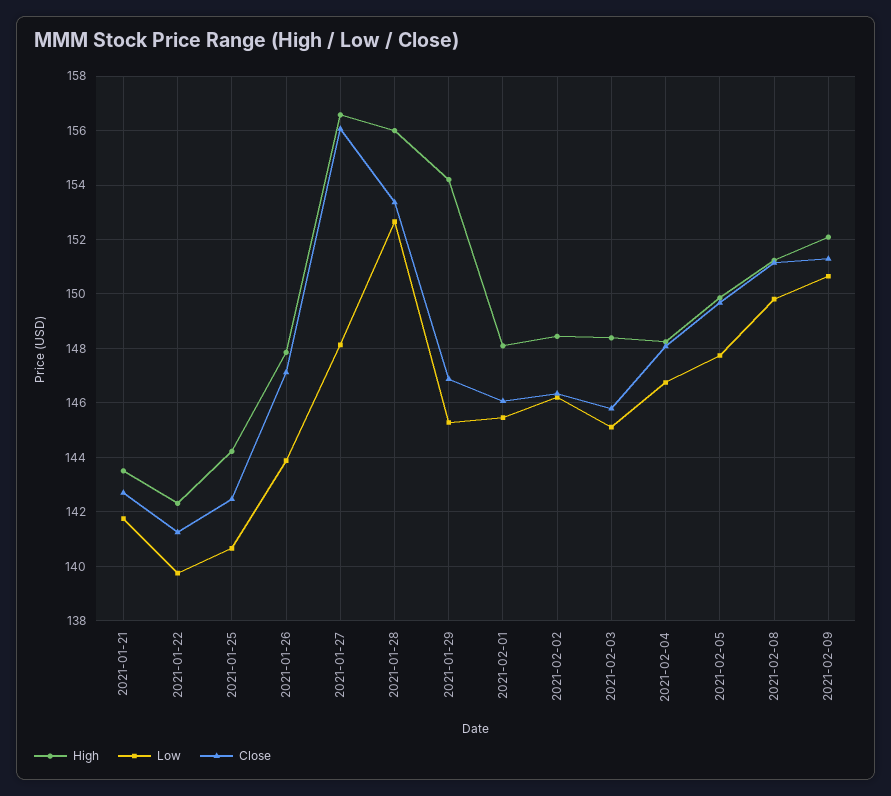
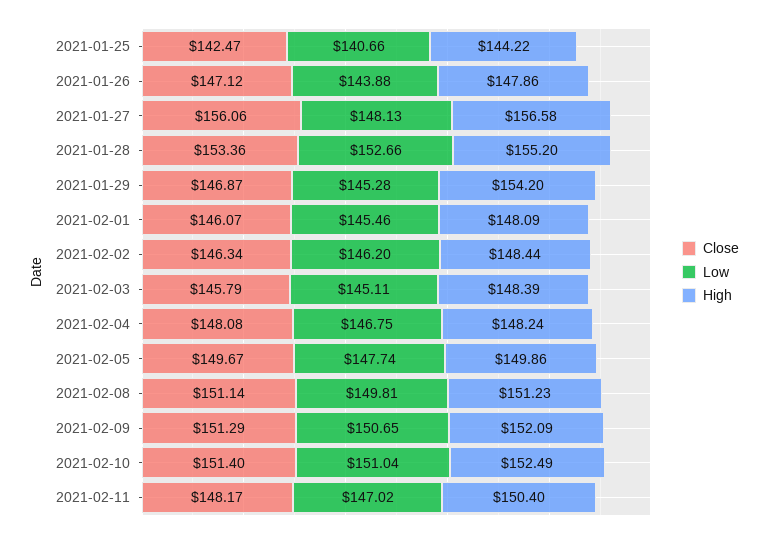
High, 2021-01-21: 143.5 -> none
Low, 2021-01-21: 141.75 -> none
Close, 2021-01-21: 142.75 -> none
High, 2021-01-22: 142.25 -> none
Low, 2021-01-22: 139.75 -> none
Close, 2021-01-22: 141.25 -> none
High, 2021-01-28: 156 -> 155.2
Close, 2021-02-10: none -> 151.4
Low, 2021-02-10: none -> 151.04
High, 2021-02-10: none -> 152.49
Close, 2021-02-11: none -> 148.17
Low, 2021-02-11: none -> 147.02
High, 2021-02-11: none -> 150.4

